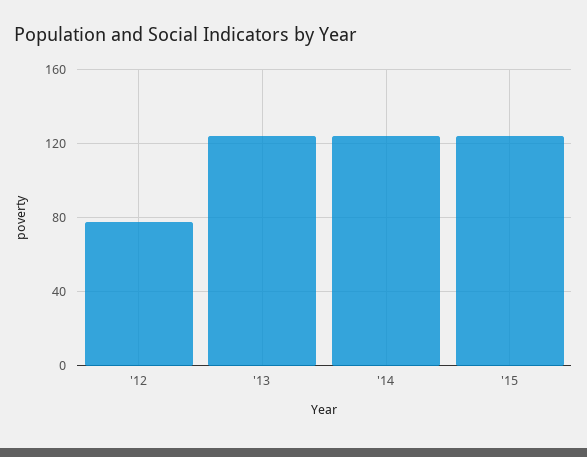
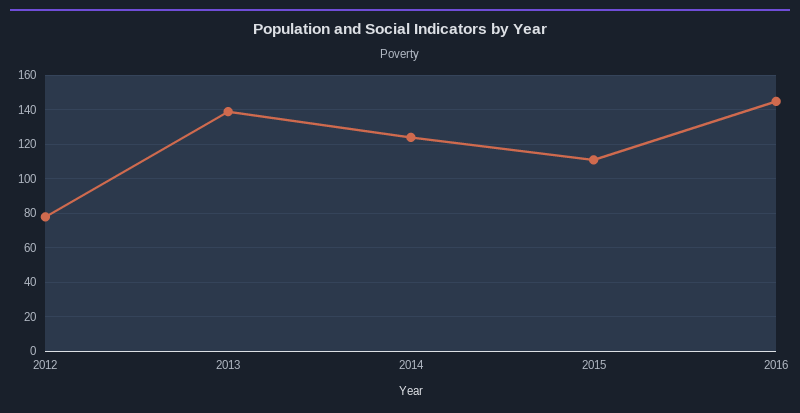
'13: 125 -> 140
'15: 125 -> 110
2016: none -> 145

